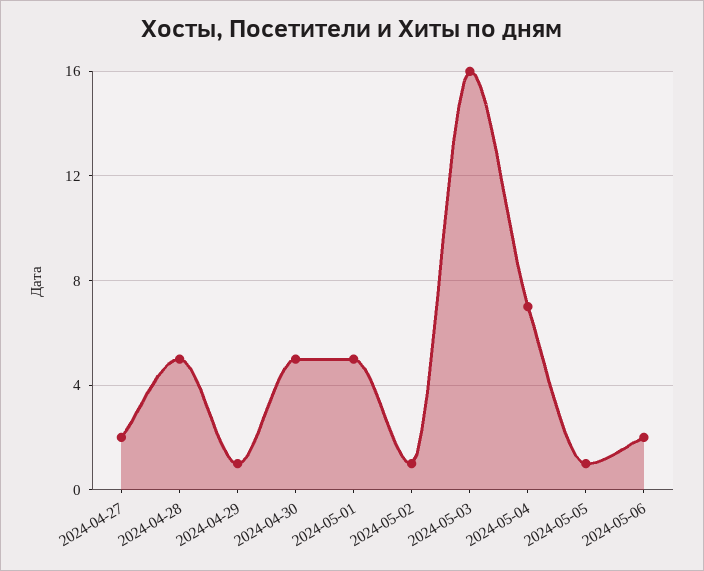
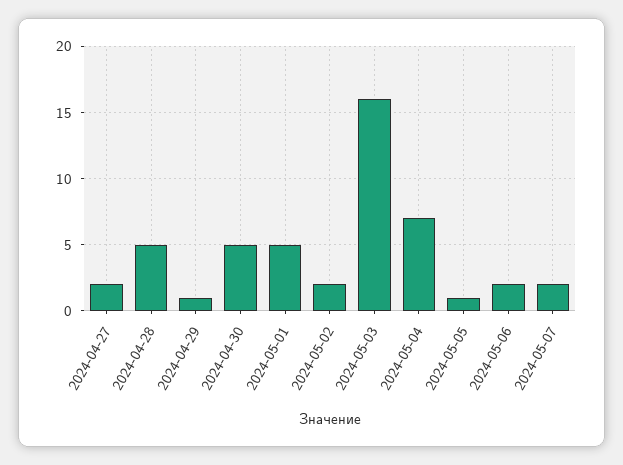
2024-05-02: 1 -> 2
2024-05-07: none -> 2

